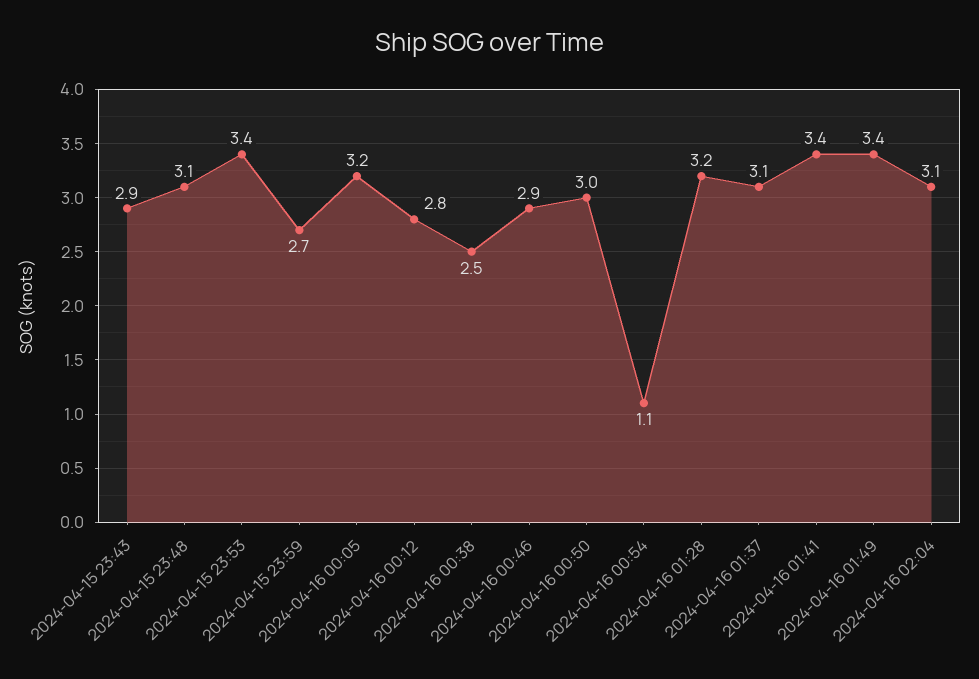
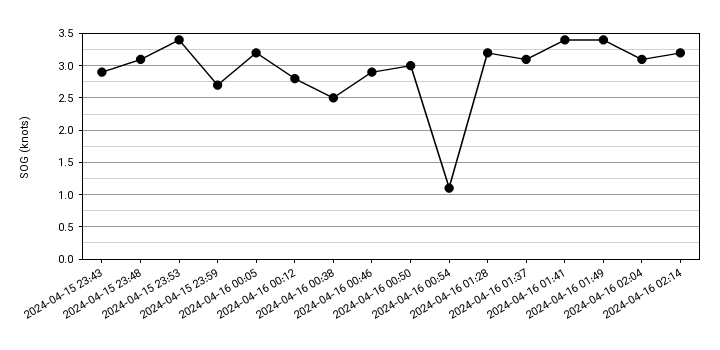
2024-04-16 02:14: none -> 3.2

